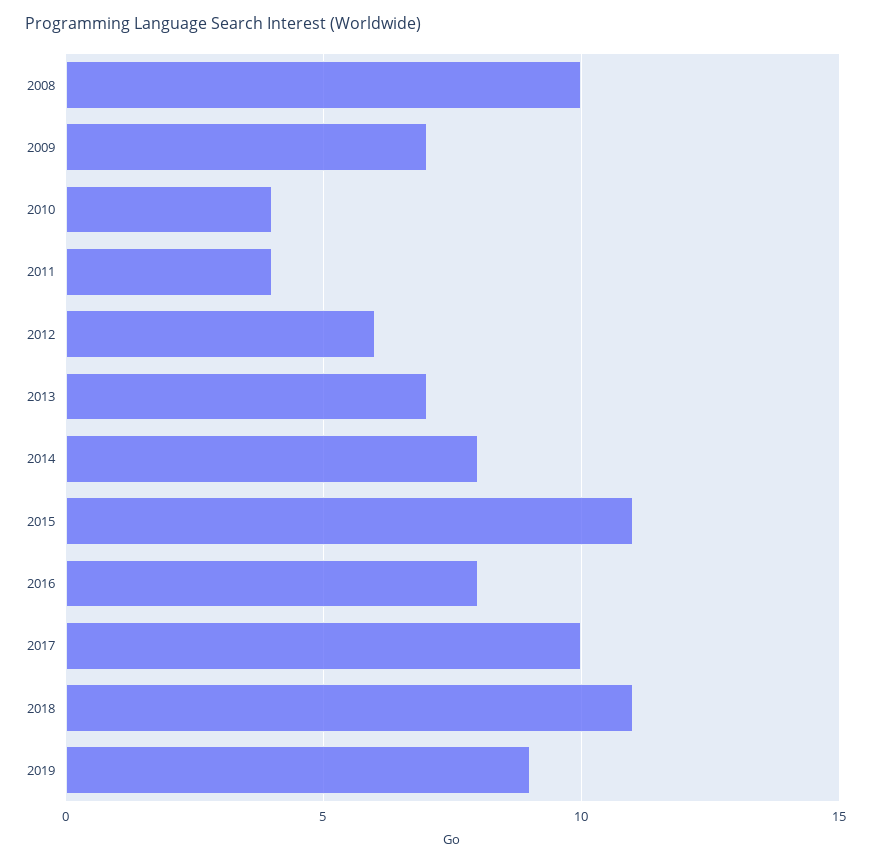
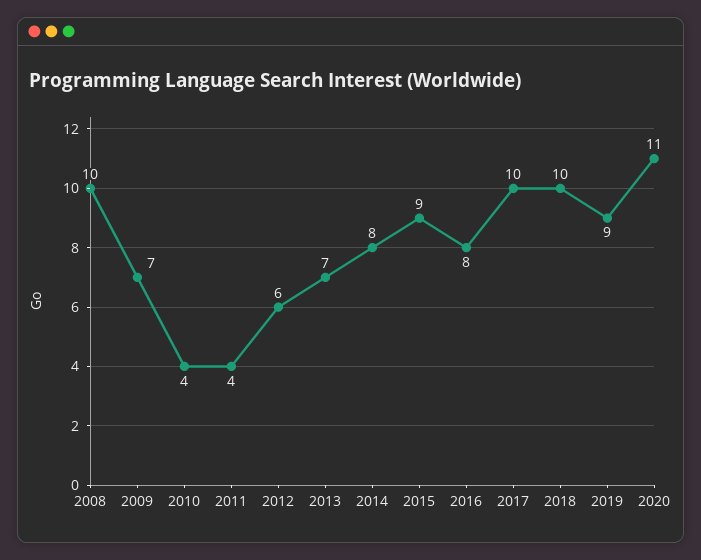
2015: 11 -> 9
2018: 11 -> 10
2020: none -> 11

